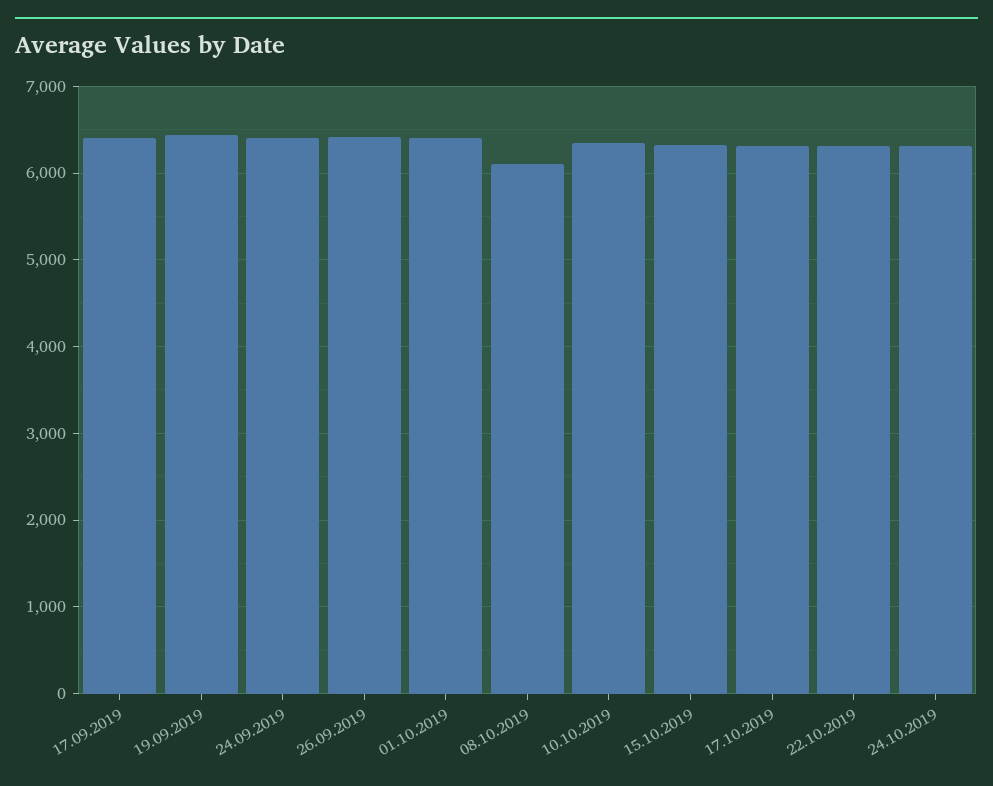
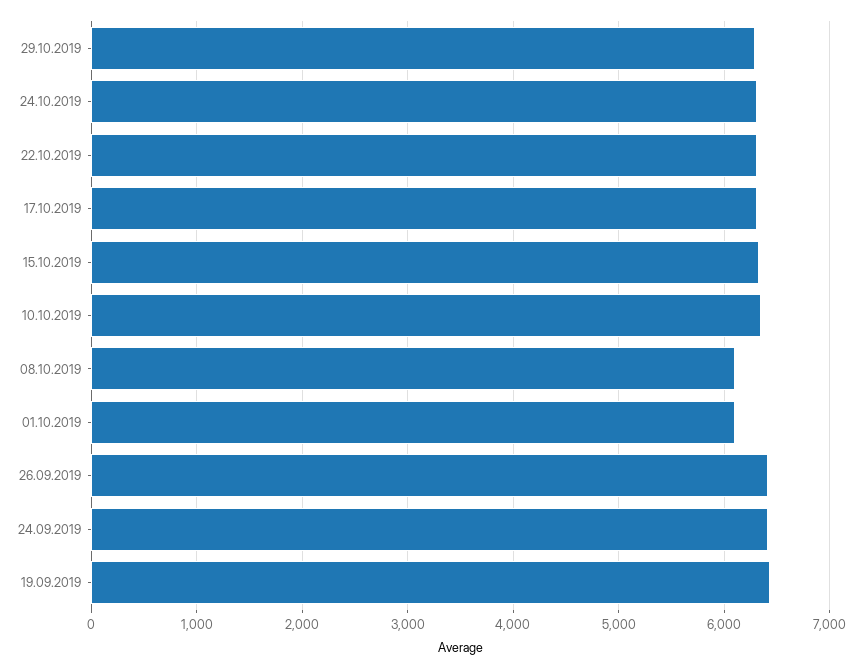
17.09.2019: 6400 -> none
01.10.2019: 6400 -> 6100
29.10.2019: none -> 6300

